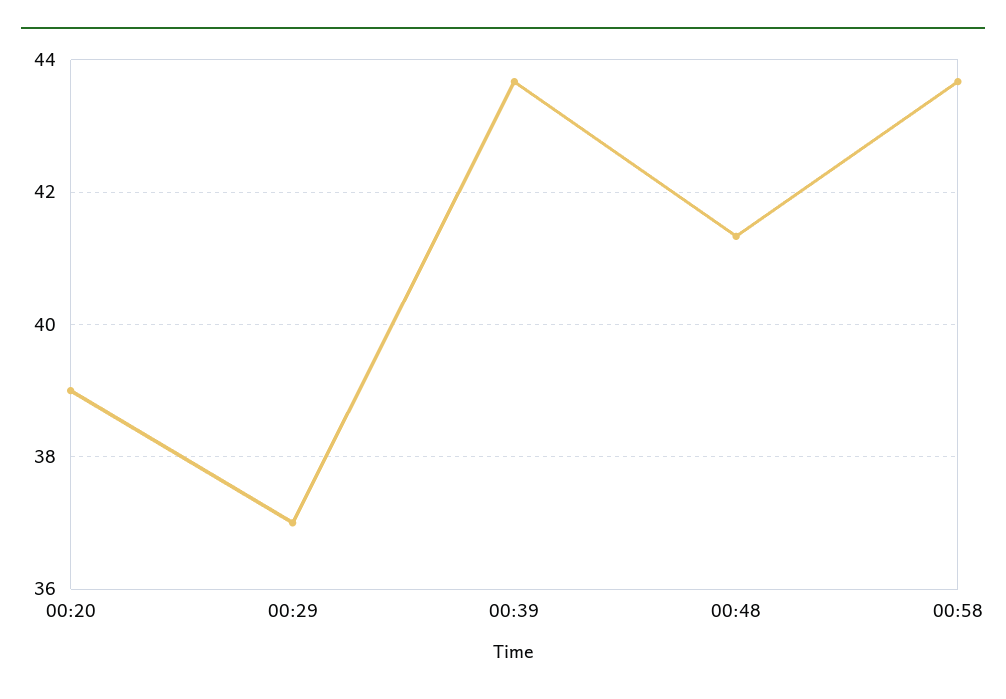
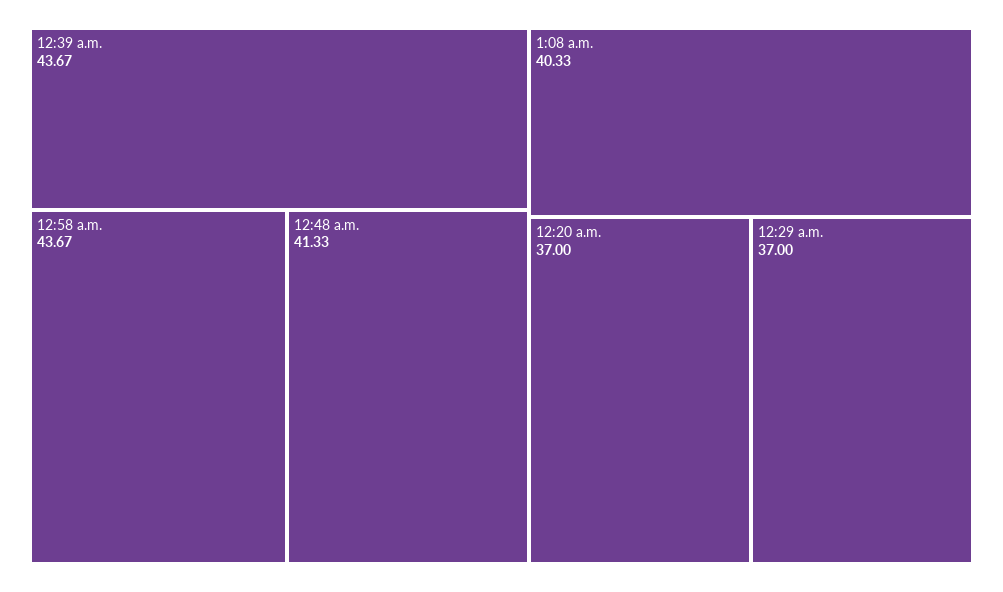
00:20: 39 -> 37
1:08 a.m.: none -> 40.33

